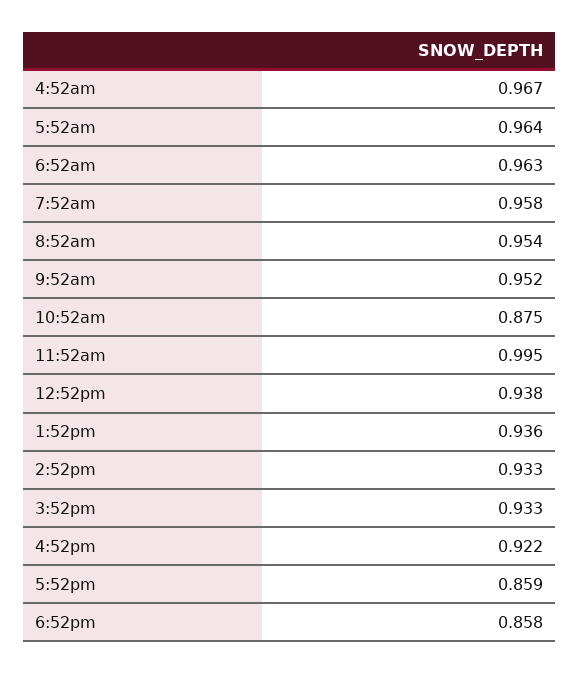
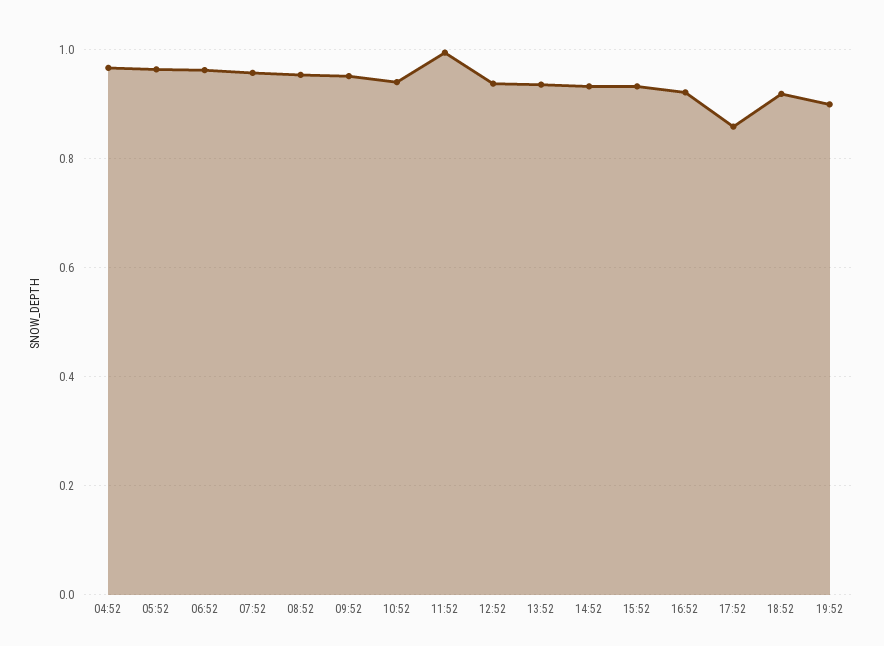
10:52am: 0.875 -> 0.94
6:52pm: 0.858 -> 0.92
19:52: none -> 0.9

